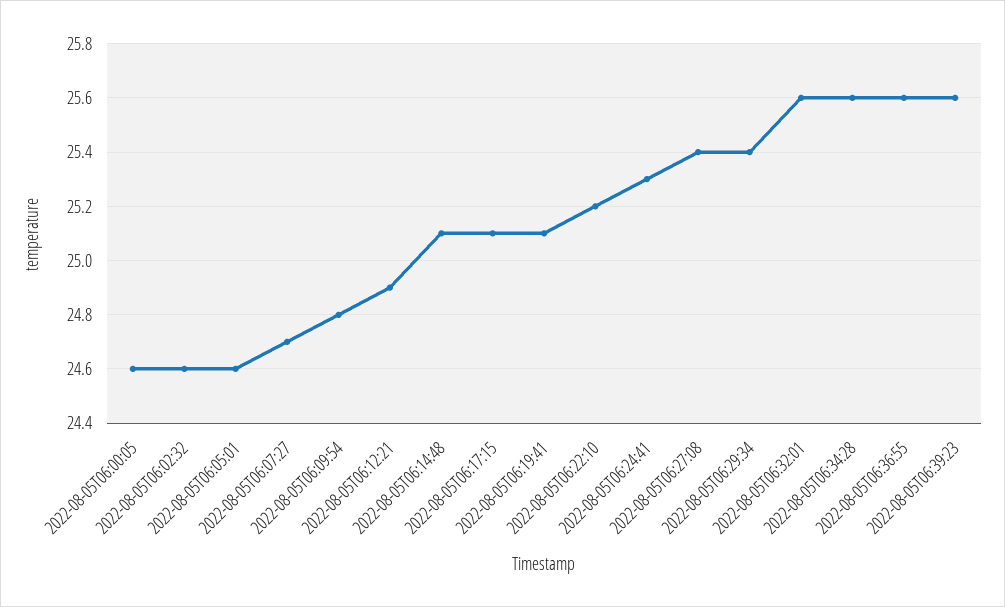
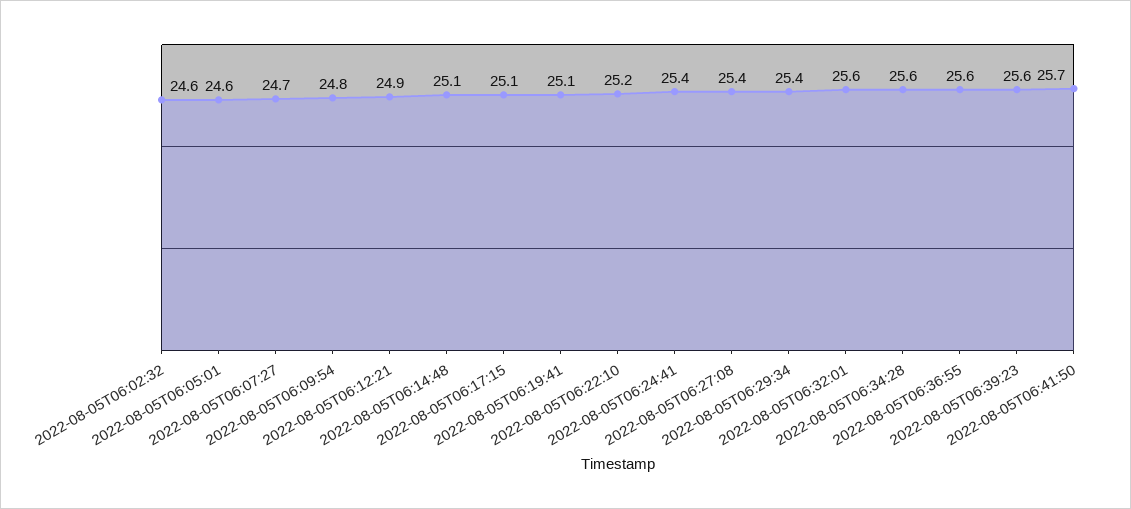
2022-08-05T06:00:05: 24.6 -> none
2022-08-05T06:24:41: 25.3 -> 25.4
2022-08-05T06:41:50: none -> 25.7

